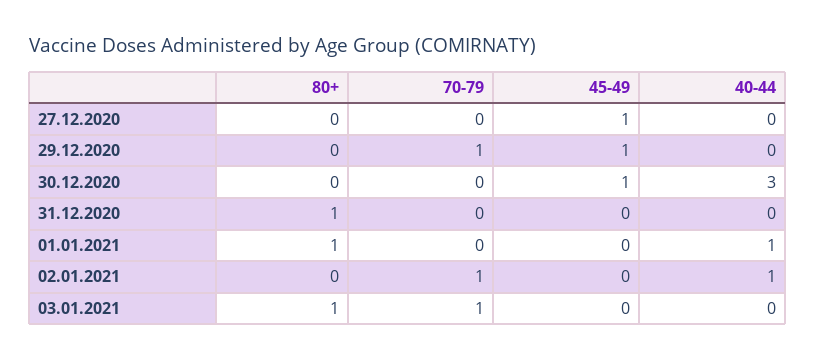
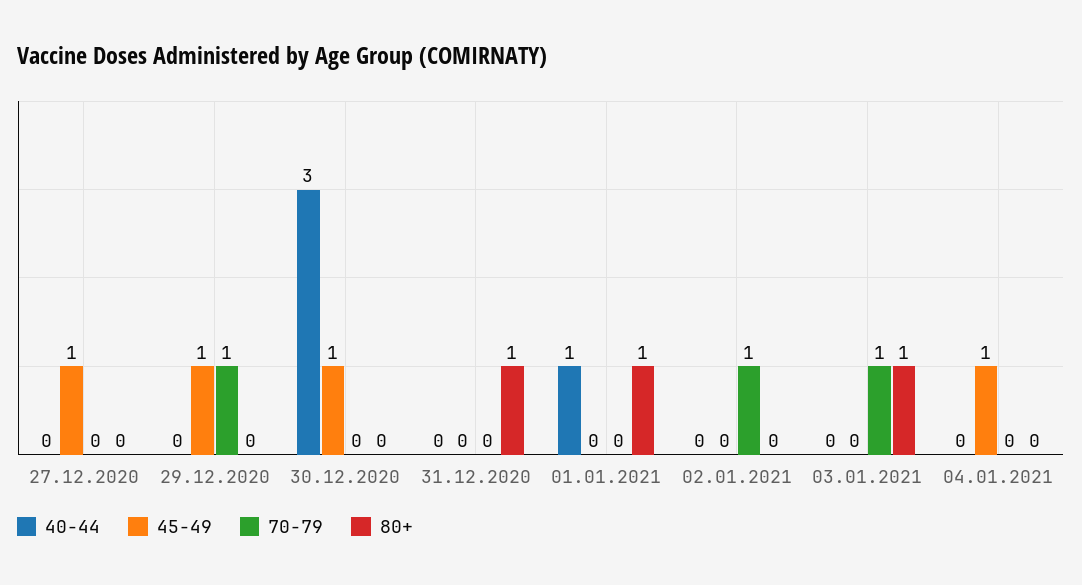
40-44, 02.01.2021: 1 -> 0
40-44, 04.01.2021: none -> 0
45-49, 04.01.2021: none -> 1
70-79, 04.01.2021: none -> 0
80+, 04.01.2021: none -> 0

